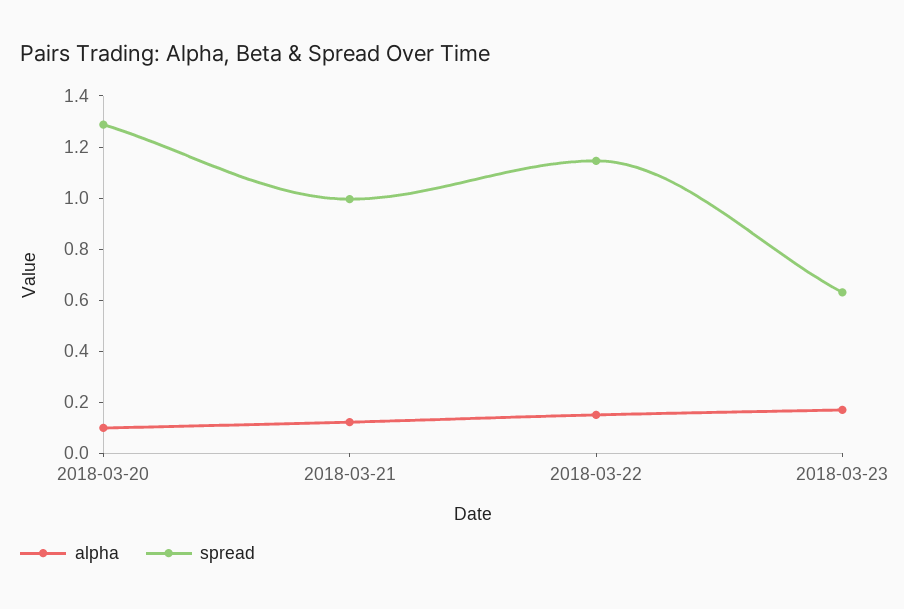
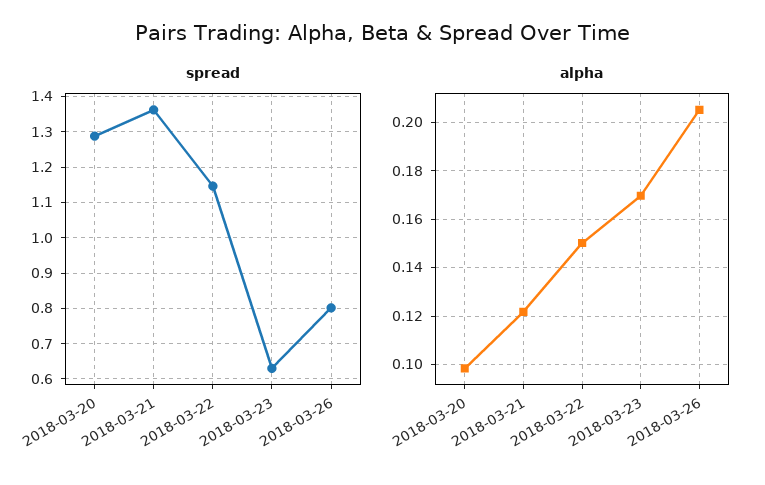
spread, 2018-03-21: 1 -> 1.36
spread, 2018-03-26: none -> 0.8
alpha, 2018-03-26: none -> 0.205

